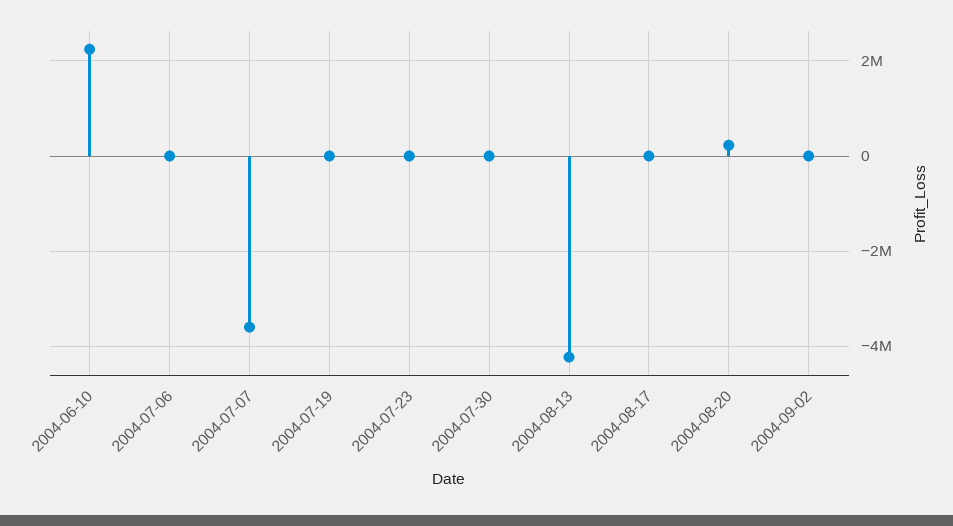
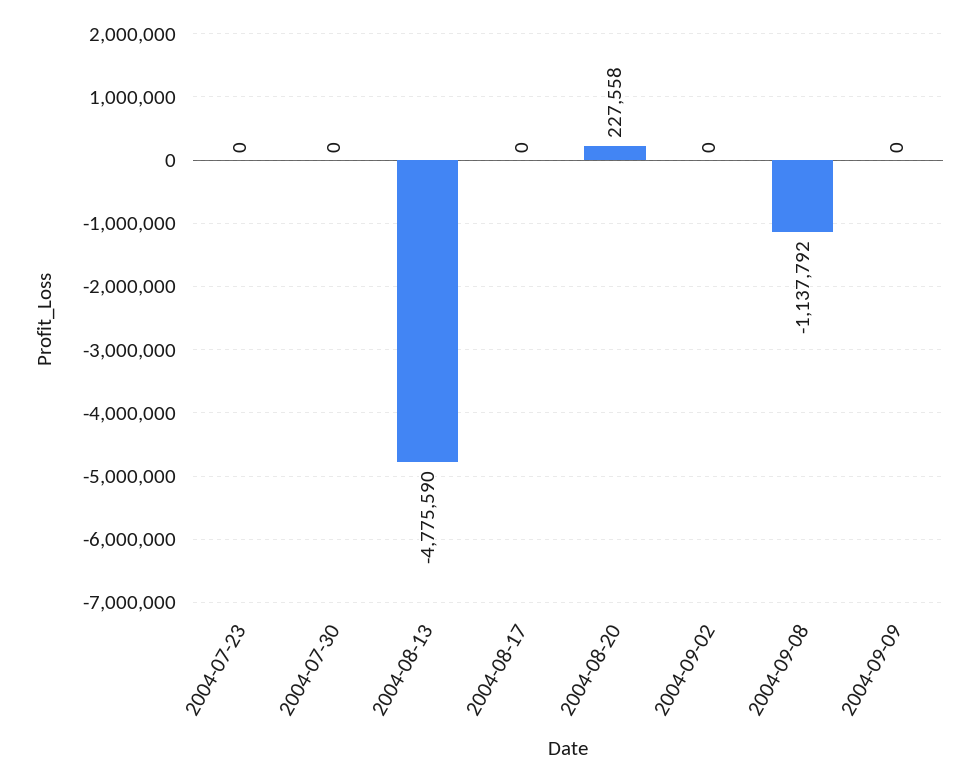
2004-06-10: 2200000 -> none
2004-07-06: 0 -> none
2004-07-07: -3600000 -> none
2004-07-19: 0 -> none
2004-08-13: -4200000 -> -4775590
2004-09-08: none -> -1137792
2004-09-09: none -> 0

